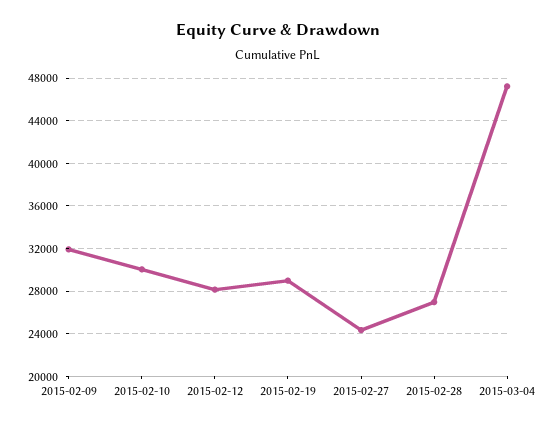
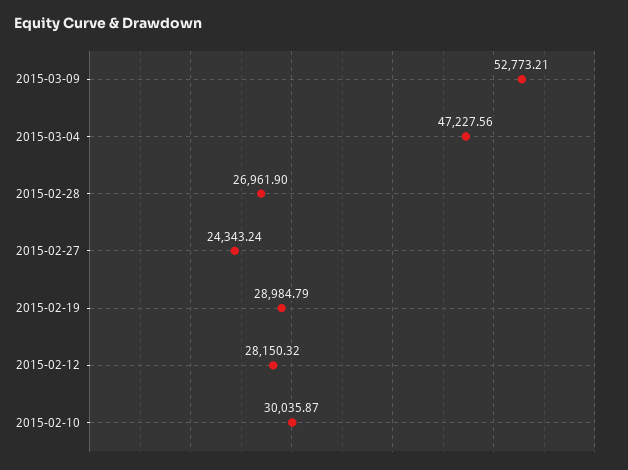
2015-02-09: 32000 -> none
2015-03-09: none -> 52773.21

